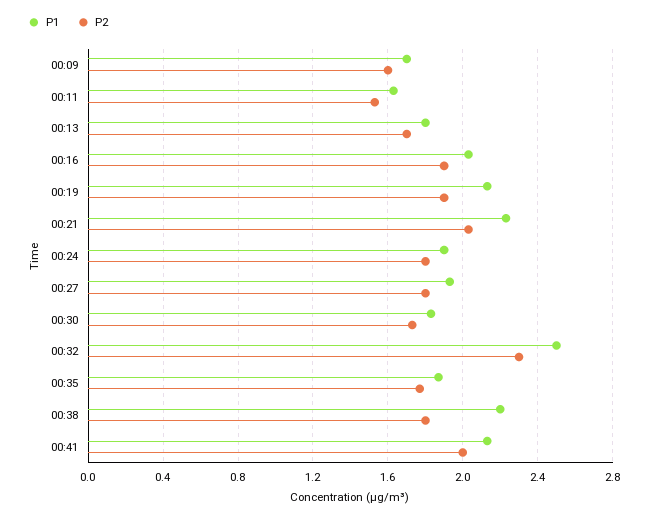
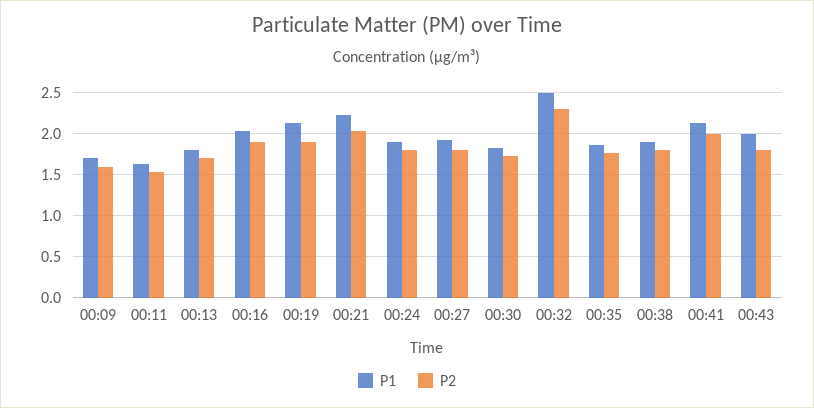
P1, 00:38: 2.2 -> 1.9
P1, 00:43: none -> 2
P2, 00:43: none -> 1.8

